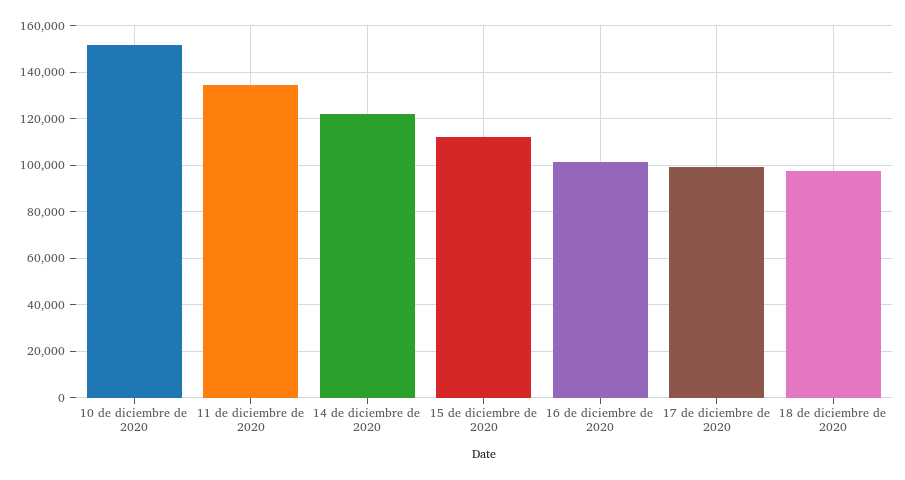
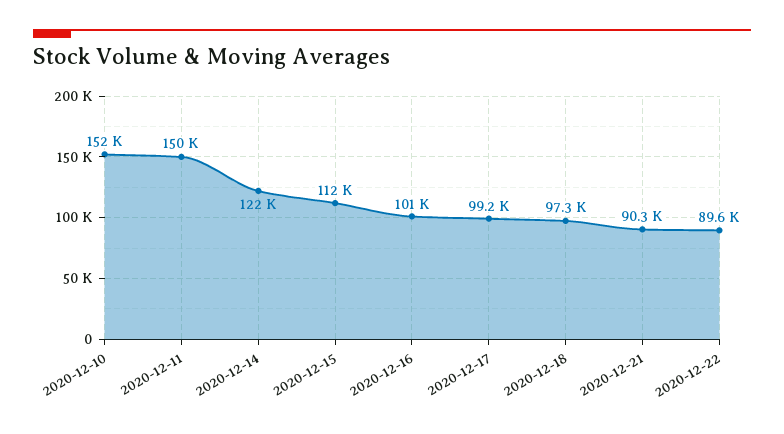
11 de diciembre de 2020: 135000 -> 150000
2020-12-21: none -> 90300
2020-12-22: none -> 89600

